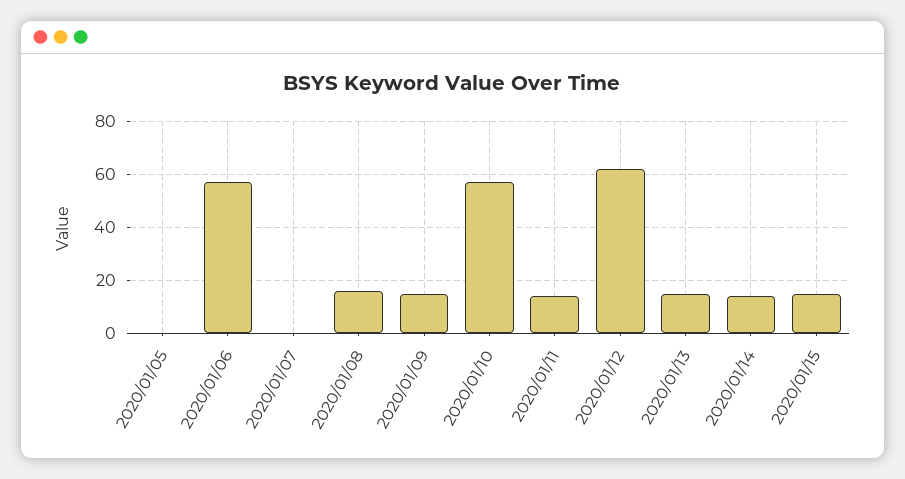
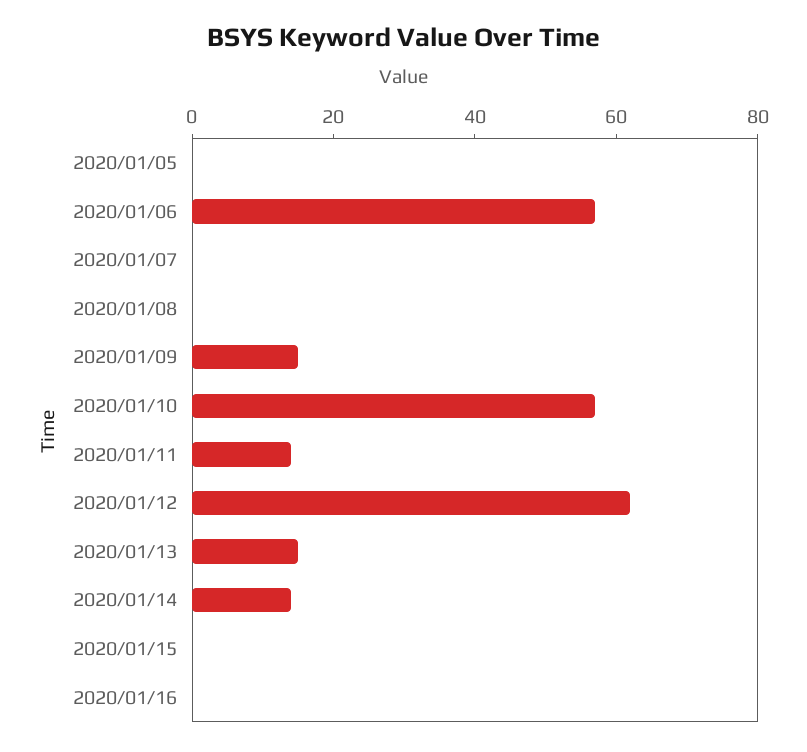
2020/01/08: 15 -> 0
2020/01/15: 15 -> 0
2020/01/16: none -> 0

